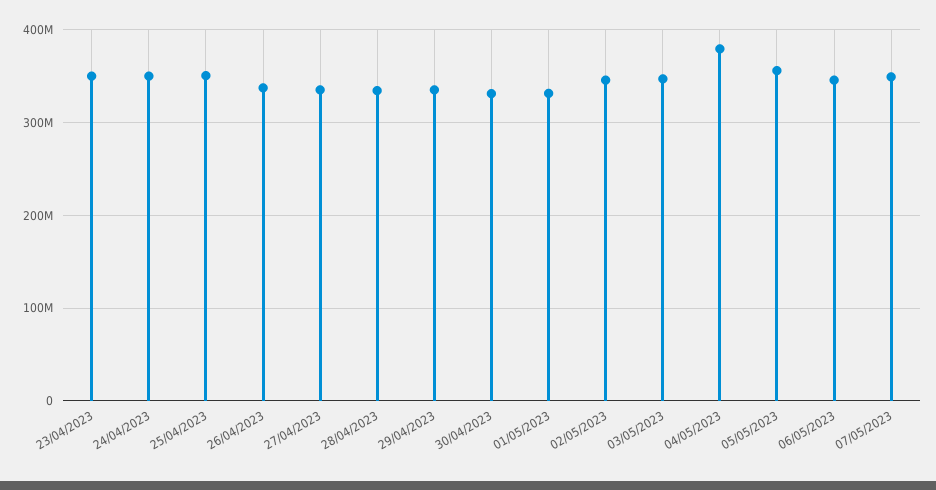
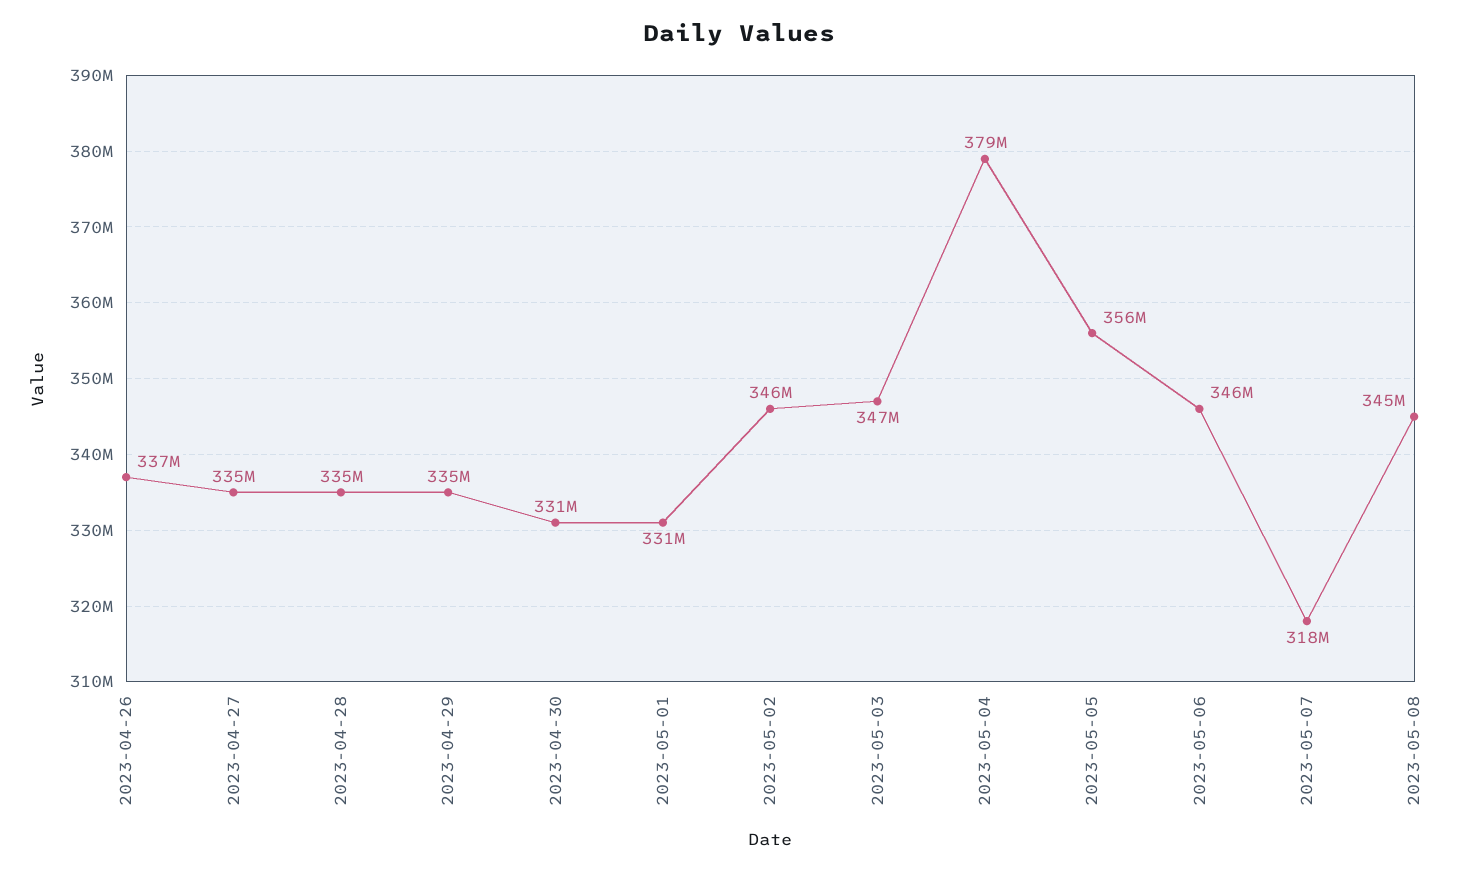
23/04/2023: 350000000 -> none
24/04/2023: 350000000 -> none
25/04/2023: 350000000 -> none
07/05/2023: 350000000 -> 318000000
2023-05-08: none -> 345000000

